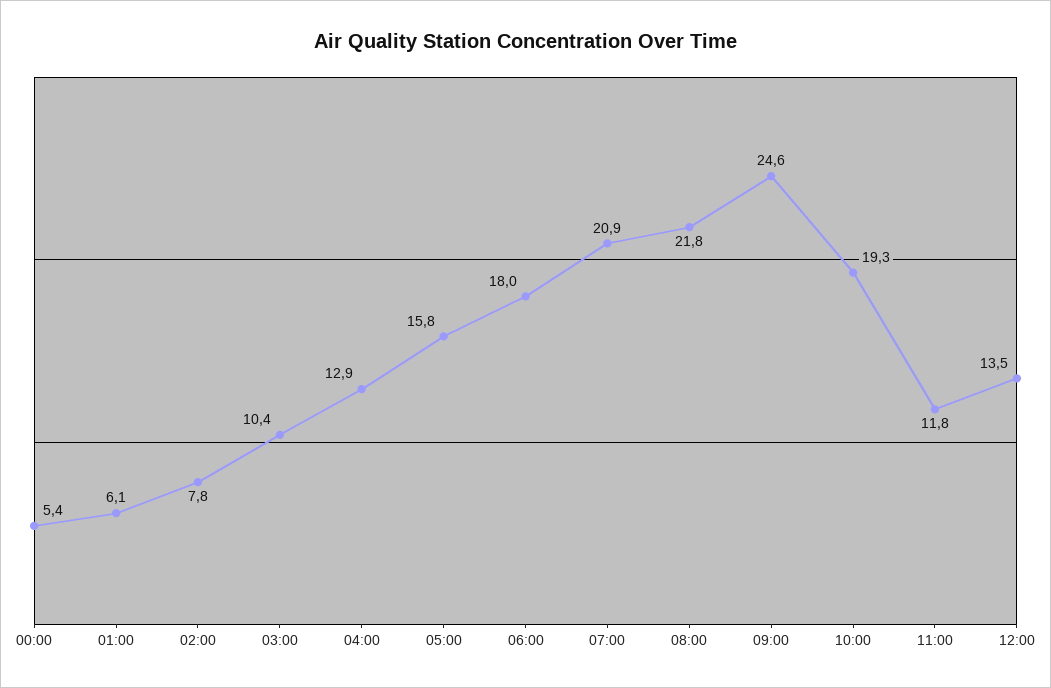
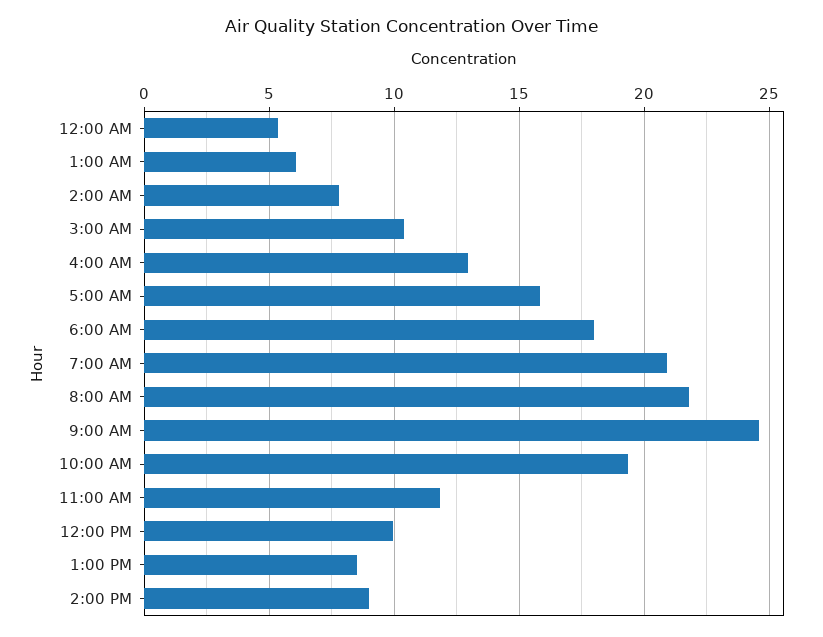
12:00: 13.5 -> 10
1:00 PM: none -> 8.5
2:00 PM: none -> 9

